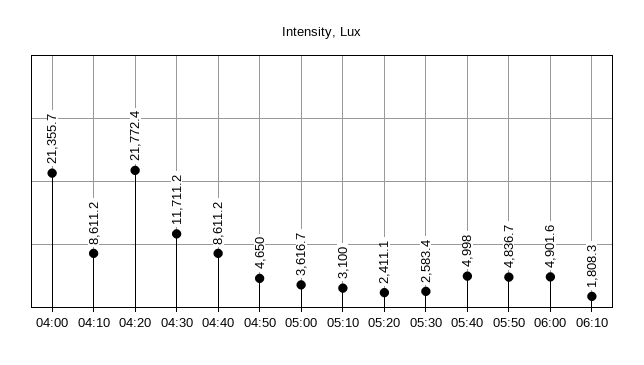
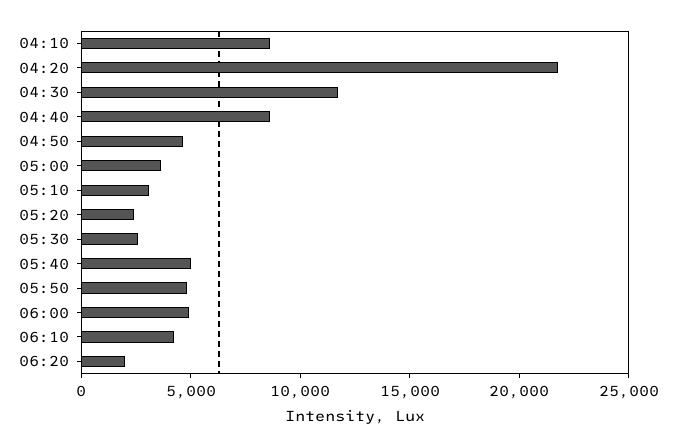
04:00: 21355.7 -> none
06:10: 1808.3 -> 4000
06:20: none -> 2000

